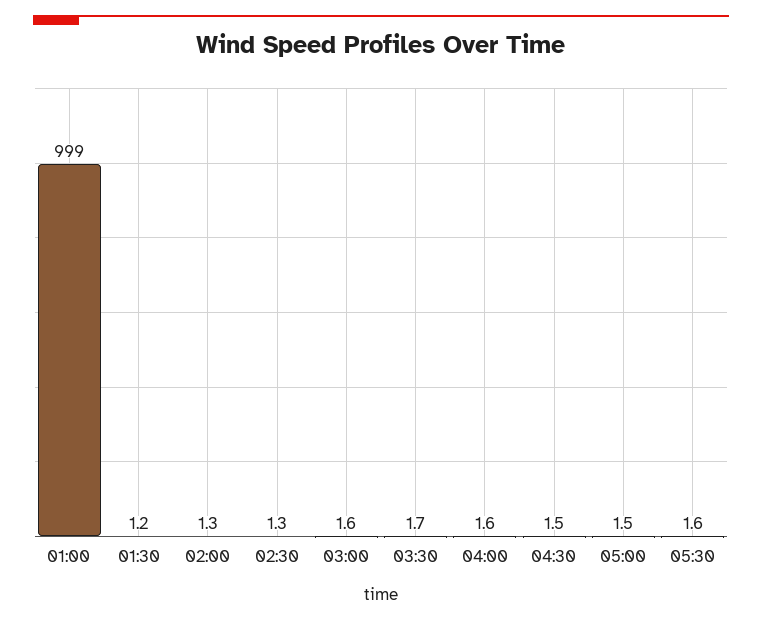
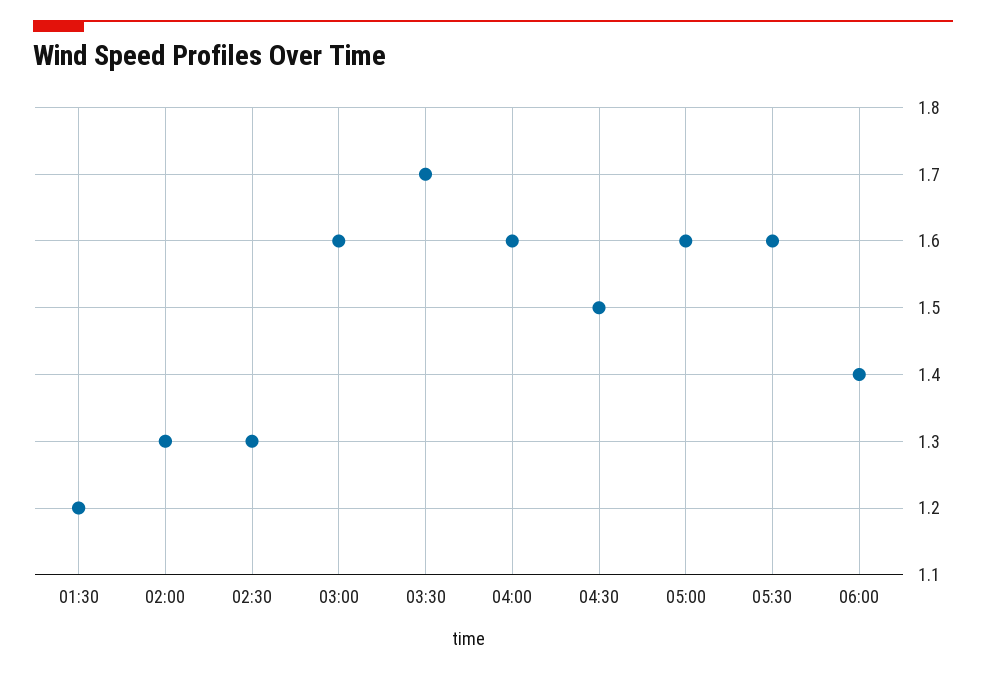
01:00: 999 -> none
05:00: 1.5 -> 1.6
06:00: none -> 1.4

